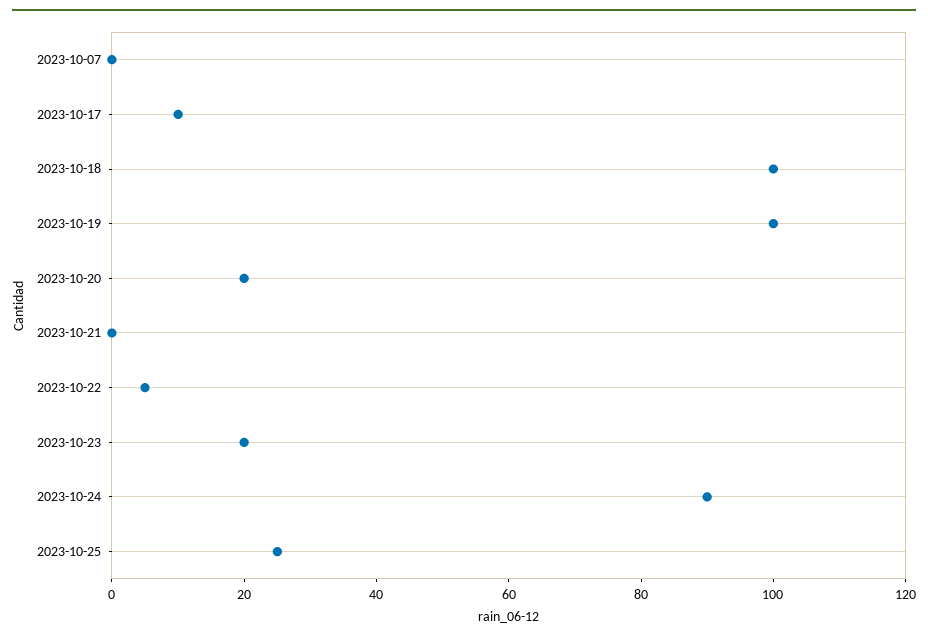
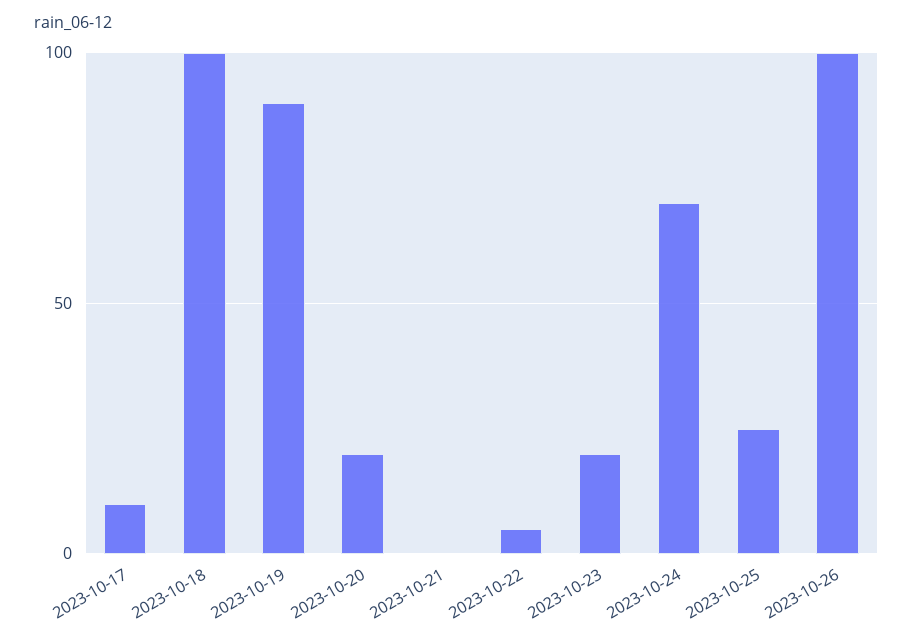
2023-10-07: 0 -> none
2023-10-19: 100 -> 90
2023-10-24: 90 -> 70
2023-10-26: none -> 100

